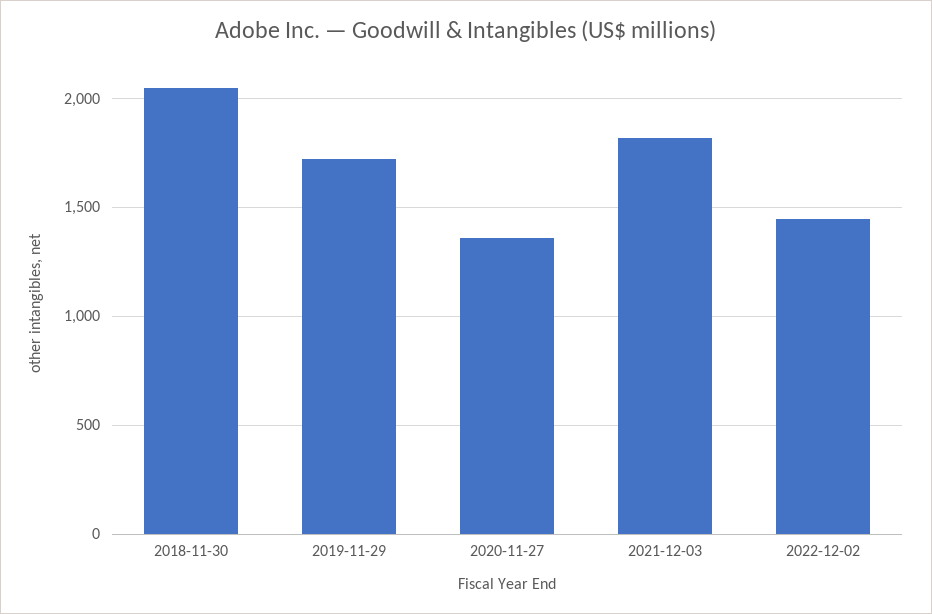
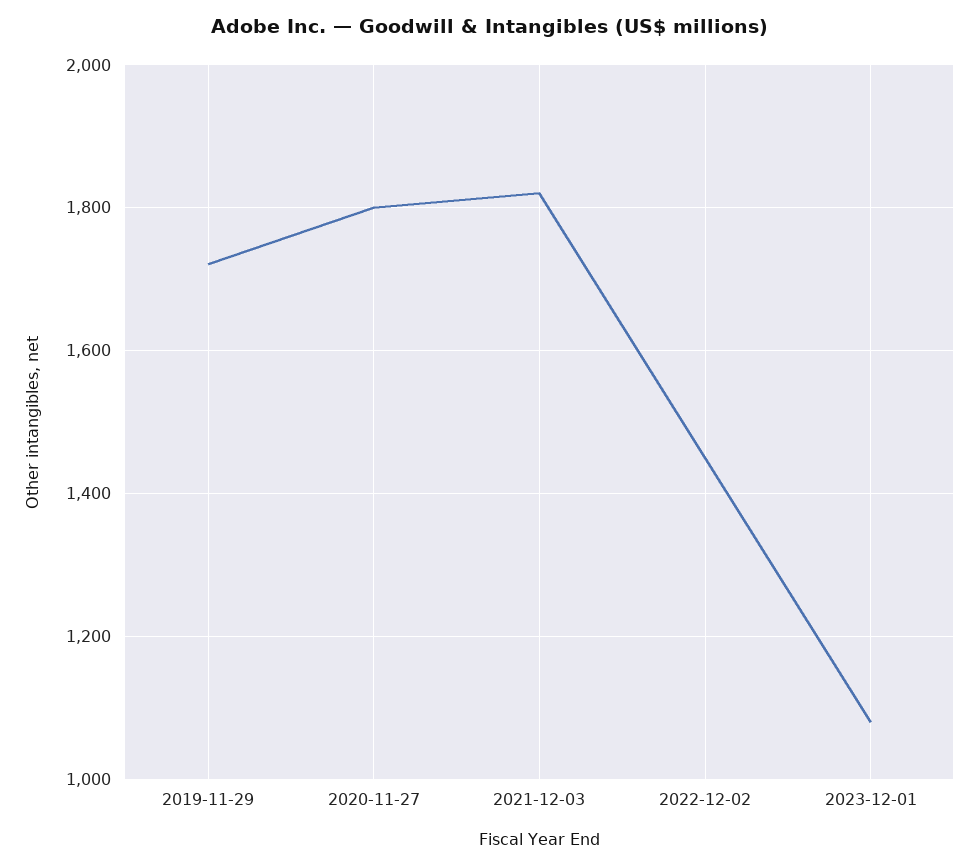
2018-11-30: 2050 -> none
2020-11-27: 1350 -> 1800
2023-12-01: none -> 1080

